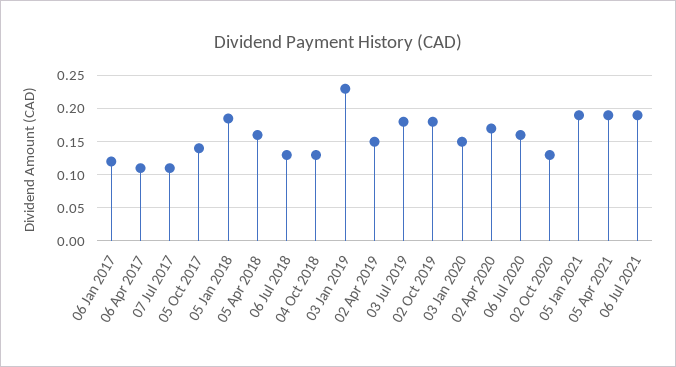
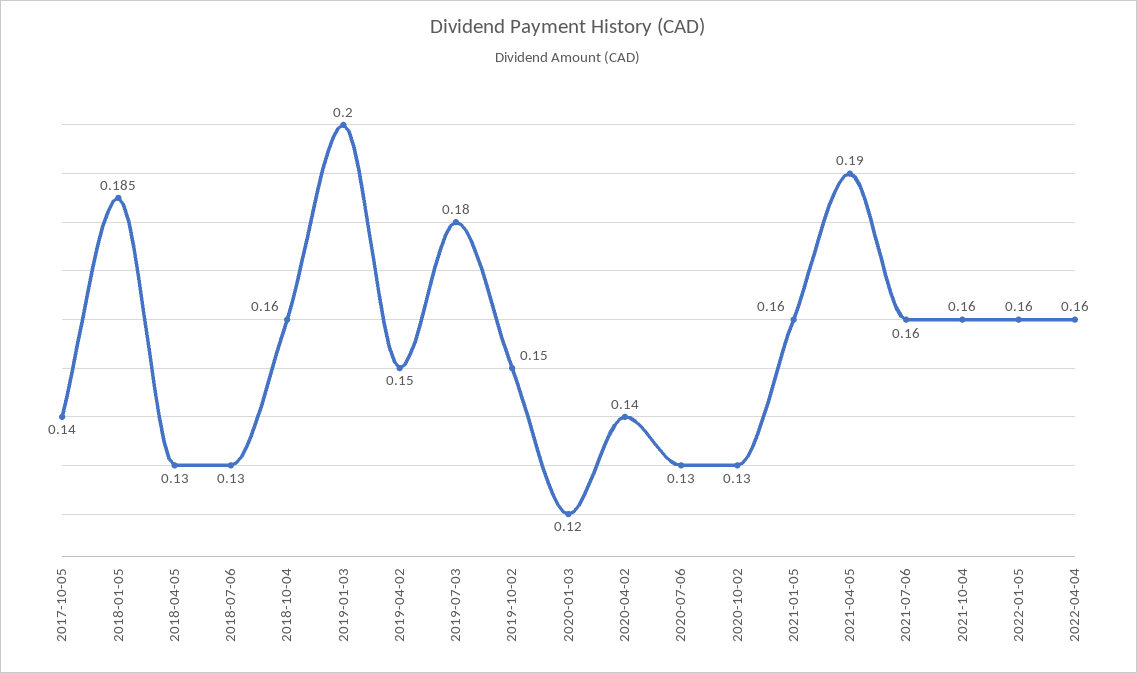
06 Jan 2017: 0.12 -> none
06 Apr 2017: 0.11 -> none
07 Jul 2017: 0.11 -> none
05 Apr 2018: 0.16 -> 0.13
04 Oct 2018: 0.13 -> 0.16
03 Jan 2019: 0.23 -> 0.2
02 Oct 2019: 0.18 -> 0.15
03 Jan 2020: 0.15 -> 0.12
02 Apr 2020: 0.17 -> 0.14
06 Jul 2020: 0.16 -> 0.13
05 Jan 2021: 0.19 -> 0.16
06 Jul 2021: 0.19 -> 0.16
2021-10-04: none -> 0.16
2022-01-05: none -> 0.16
2022-04-04: none -> 0.16

